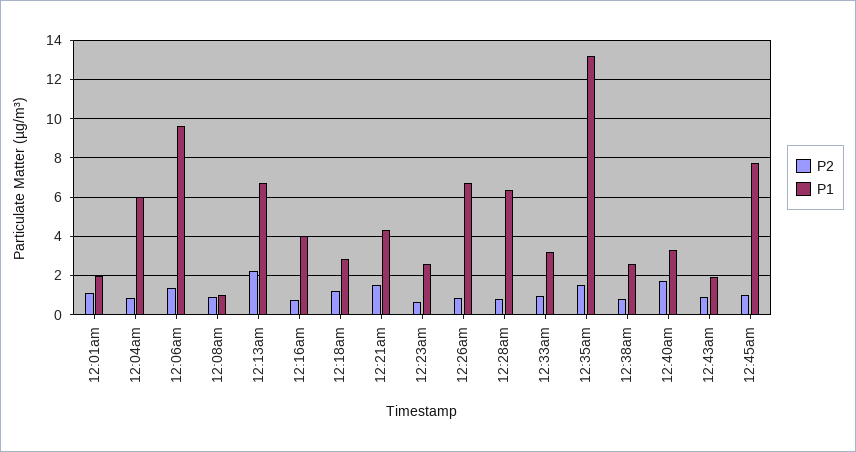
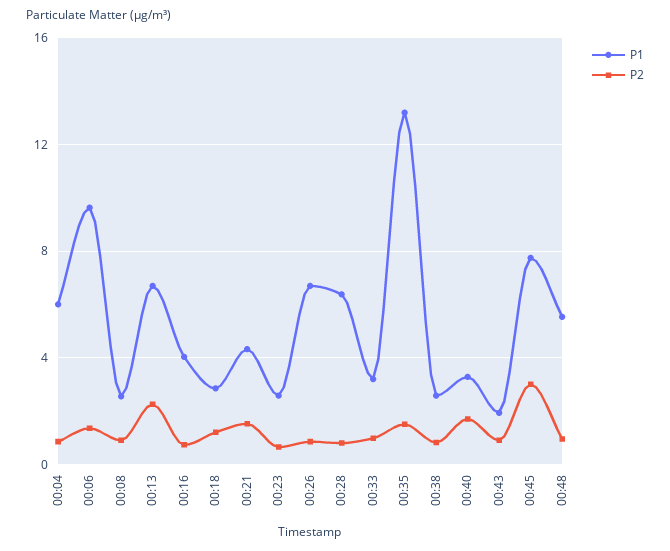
P2, 12:01am: 1 -> none
P1, 12:01am: 2 -> none
P1, 12:08am: 1 -> 2.5
P2, 12:45am: 1 -> 3
P1, 00:48: none -> 5.5
P2, 00:48: none -> 1

